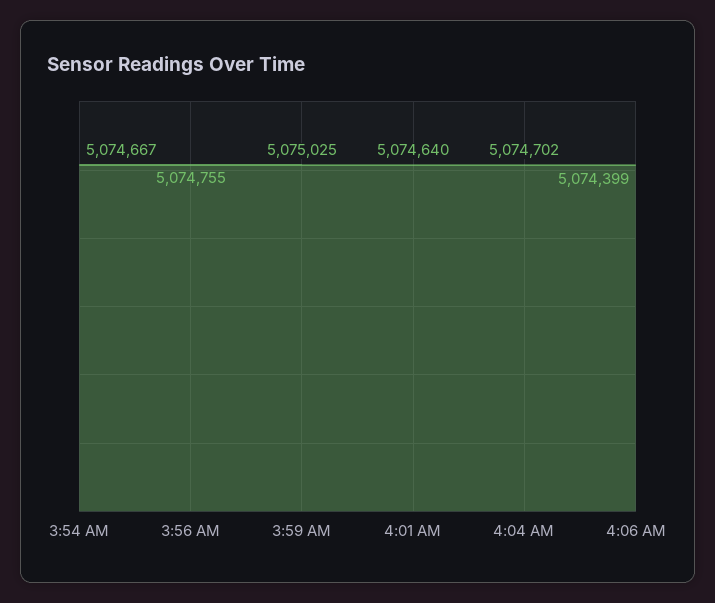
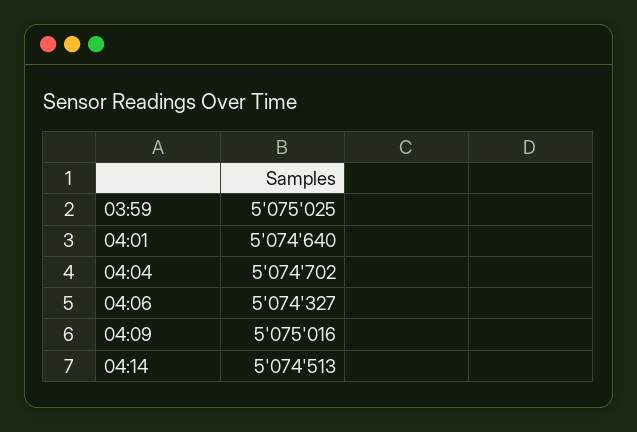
3:54 AM: 5074667 -> none
3:56 AM: 5074755 -> none
4:06 AM: 5074399 -> 5074327
04:09: none -> 5075016
04:14: none -> 5074513

